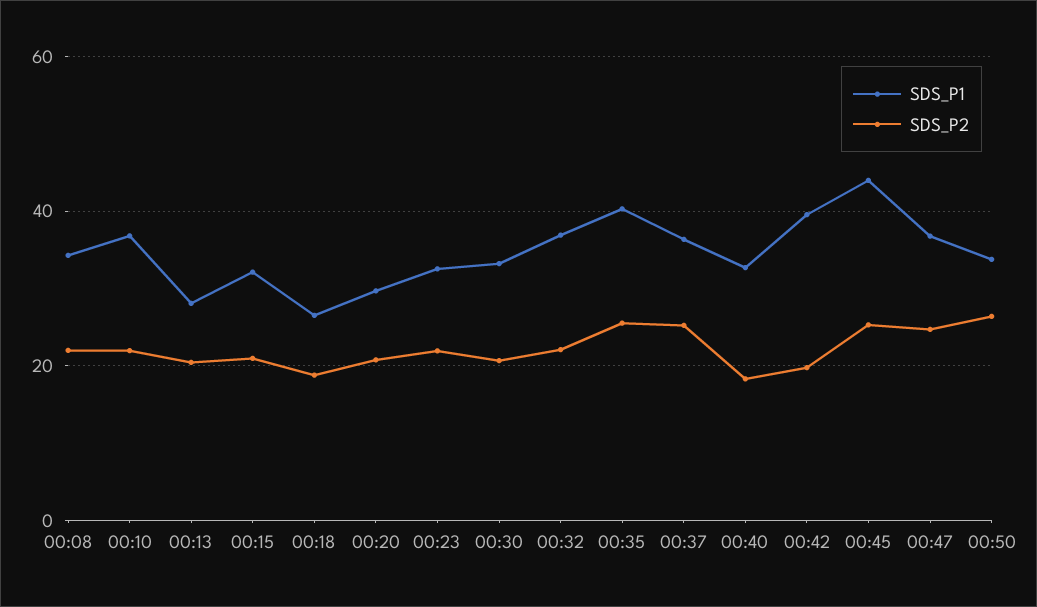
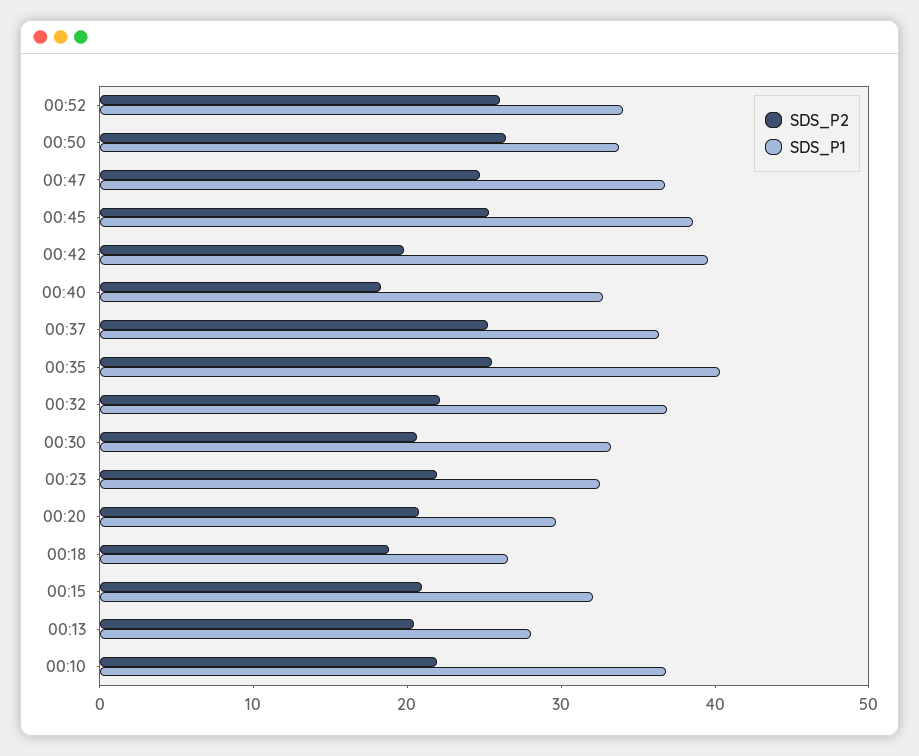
SDS_P1, 00:08: 34 -> none
SDS_P2, 00:08: 22 -> none
SDS_P1, 00:45: 44 -> 38
SDS_P2, 00:52: none -> 26
SDS_P1, 00:52: none -> 34

